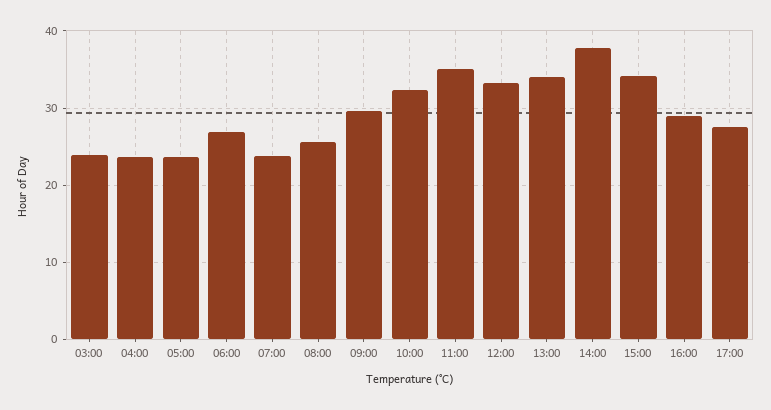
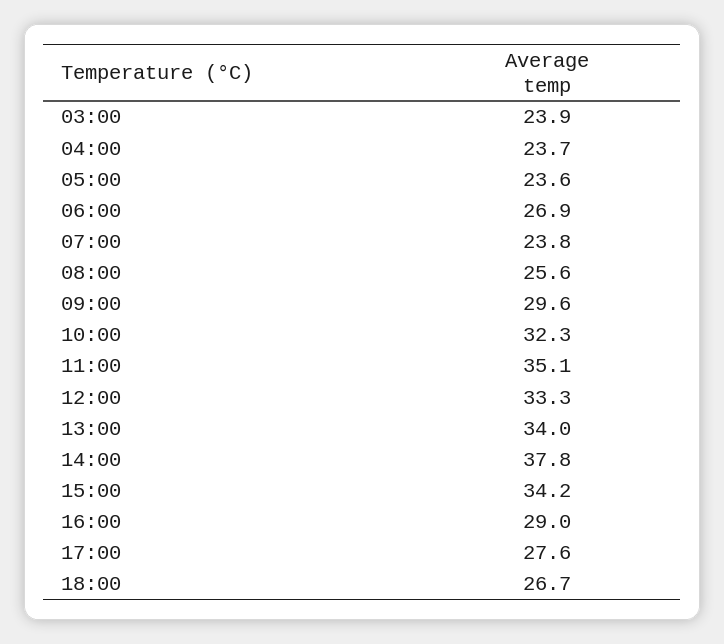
18:00: none -> 26.7

